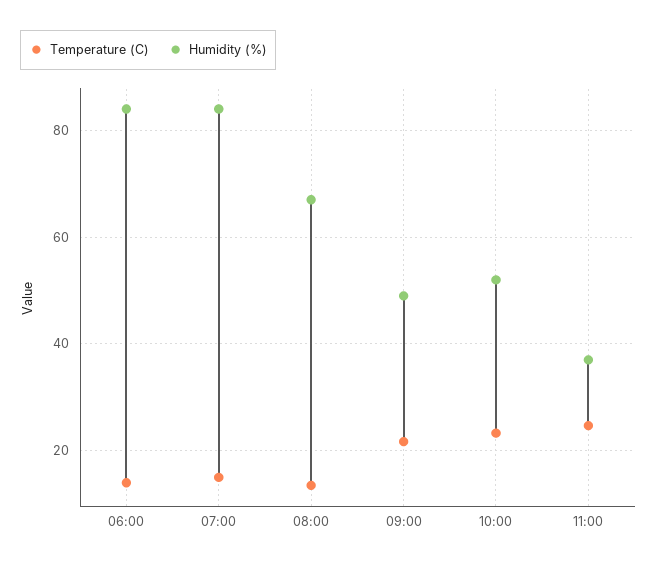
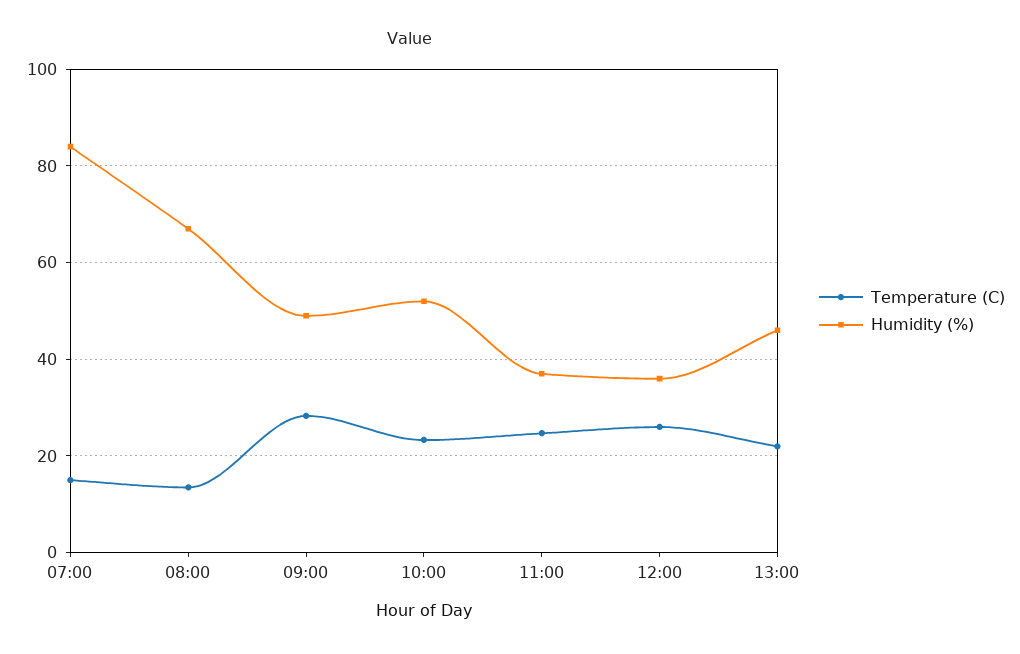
Temperature (C), 06:00: 14 -> none
Humidity (%), 06:00: 84 -> none
Temperature (C), 09:00: 22 -> 28
Temperature (C), 12:00: none -> 26
Humidity (%), 12:00: none -> 36
Temperature (C), 13:00: none -> 22
Humidity (%), 13:00: none -> 46

